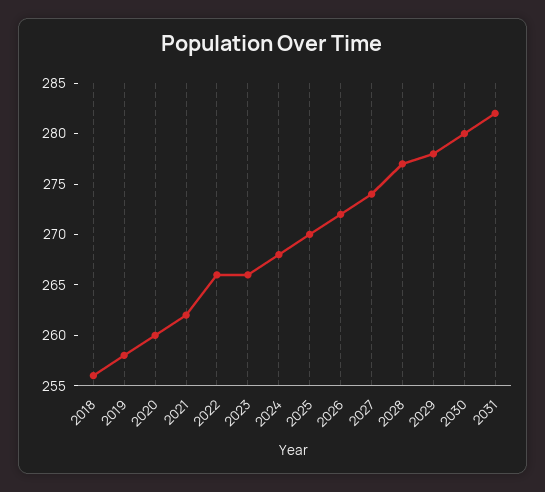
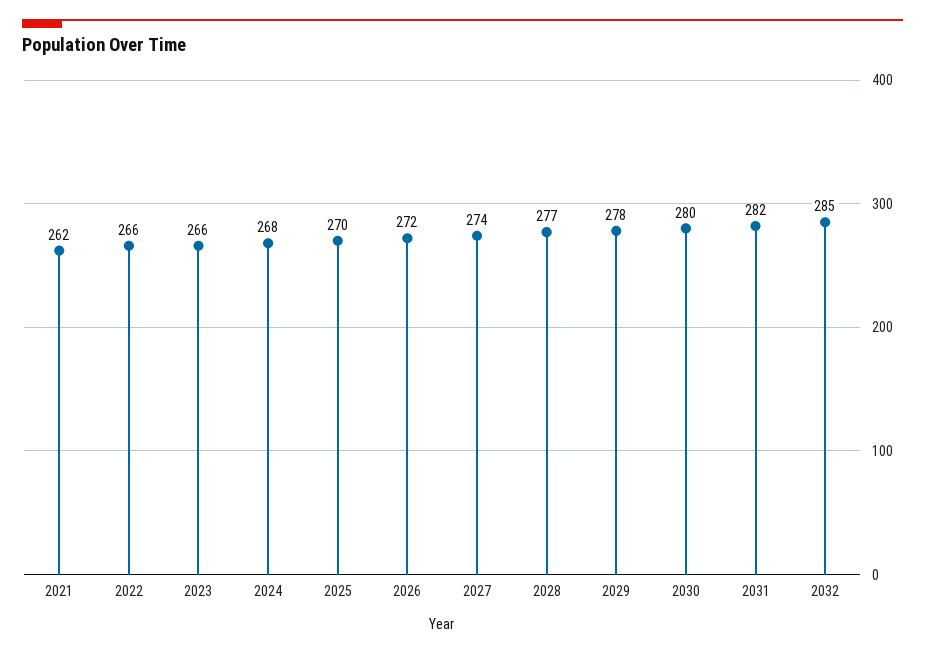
2018: 256 -> none
2019: 258 -> none
2020: 260 -> none
2032: none -> 285

